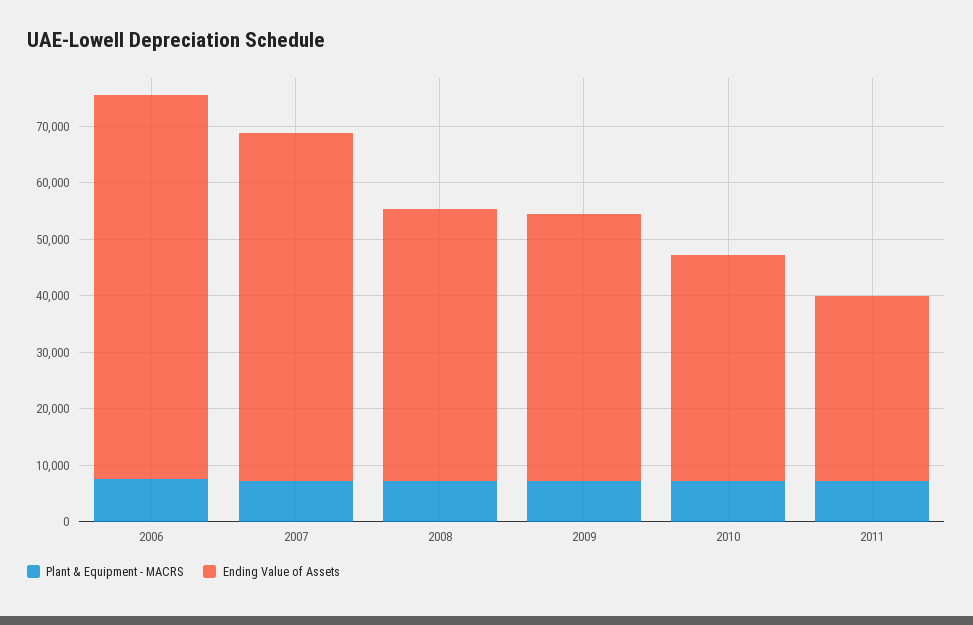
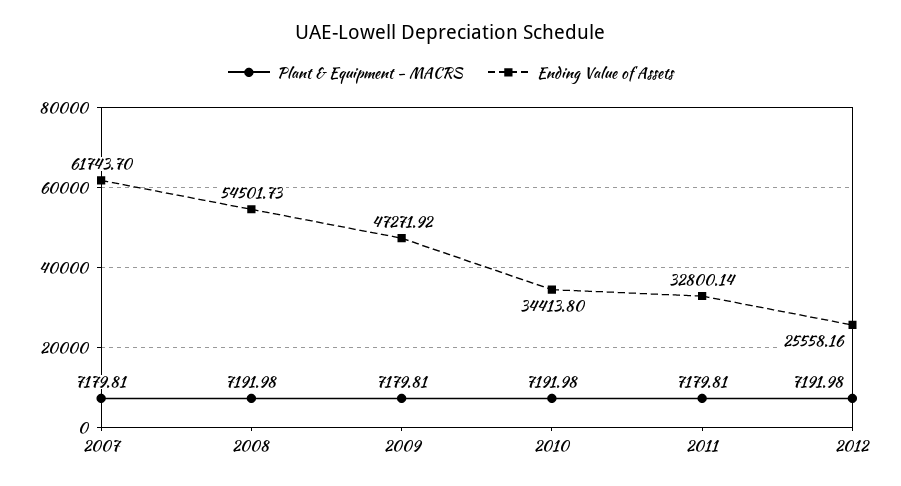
Plant & Equipment - MACRS, 2006: 8000 -> none
Ending Value of Assets, 2006: 68000 -> none
Ending Value of Assets, 2008: 48000 -> 54501.73
Ending Value of Assets, 2010: 40000 -> 34413.8
Plant & Equipment - MACRS, 2012: none -> 7191.98
Ending Value of Assets, 2012: none -> 25558.16

